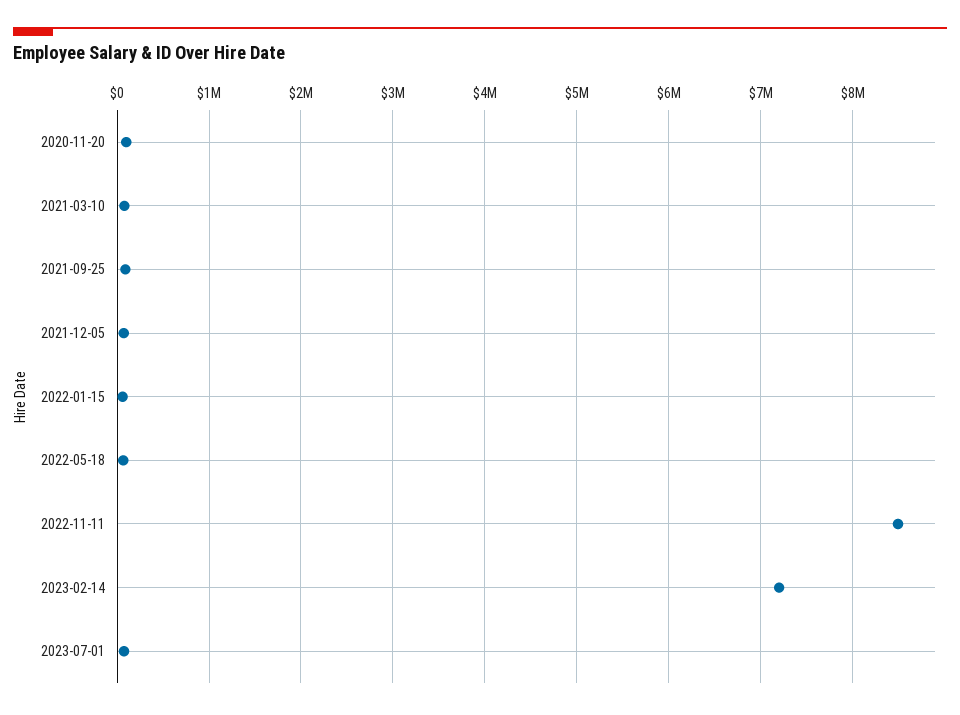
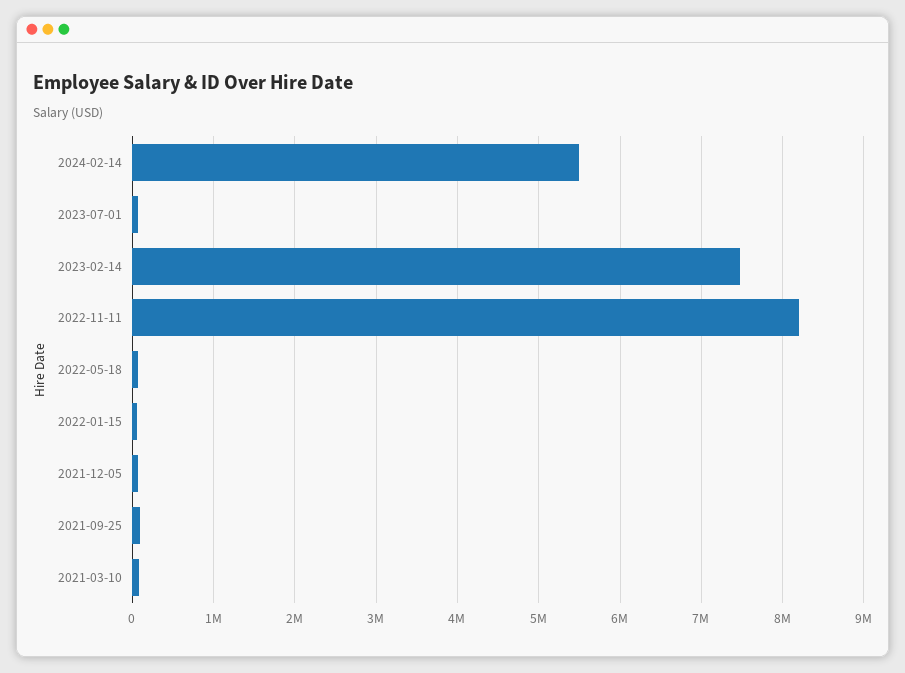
2020-11-20: 100000 -> none
2022-11-11: 8500000 -> 8200000
2023-02-14: 7200000 -> 7500000
2024-02-14: none -> 5500000

